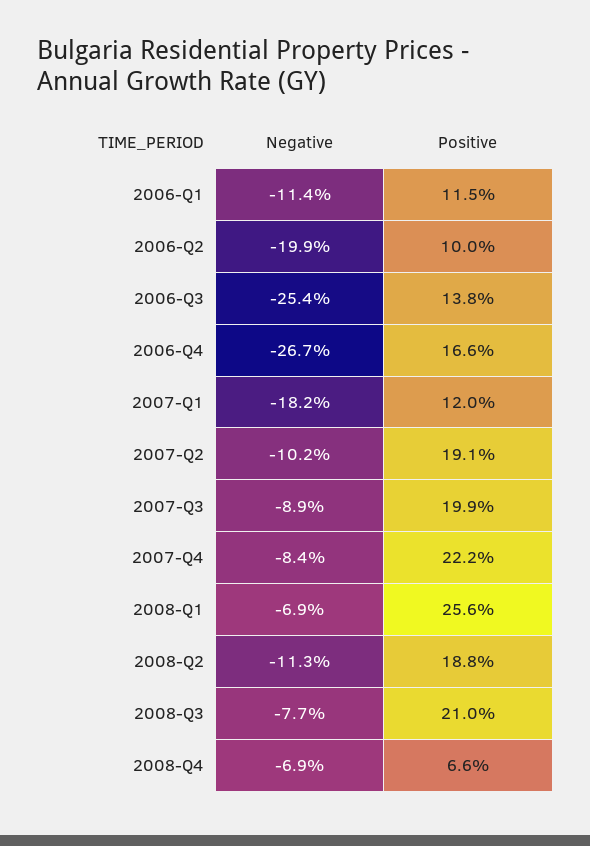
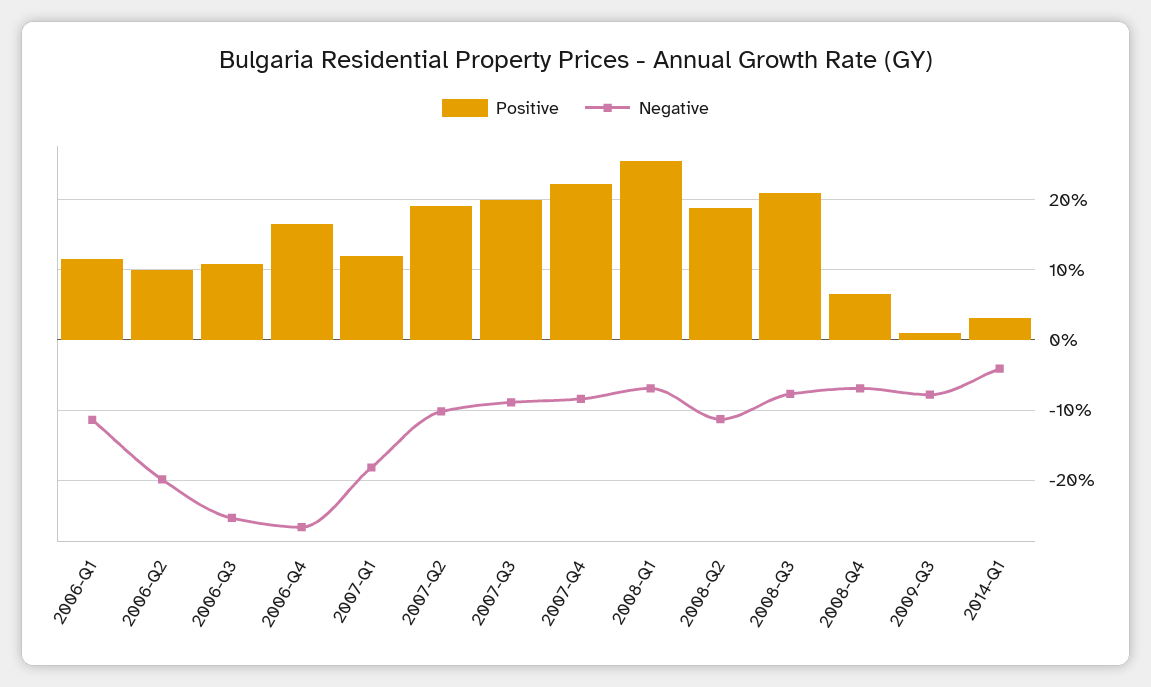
Positive, 2006-Q3: 13.8 -> 11
Positive, 2009-Q3: none -> 1
Negative, 2009-Q3: none -> -8
Positive, 2014-Q1: none -> 3
Negative, 2014-Q1: none -> -4

